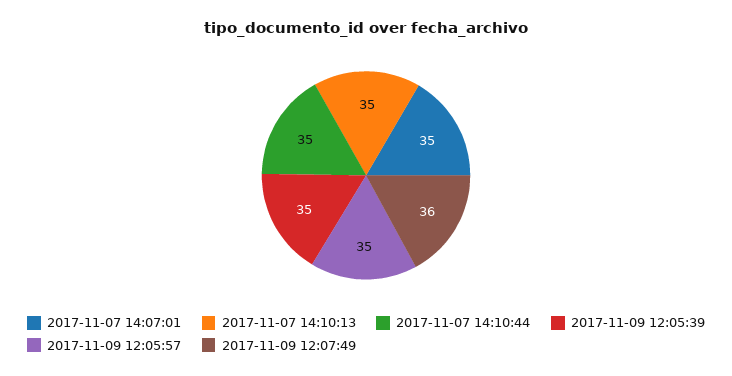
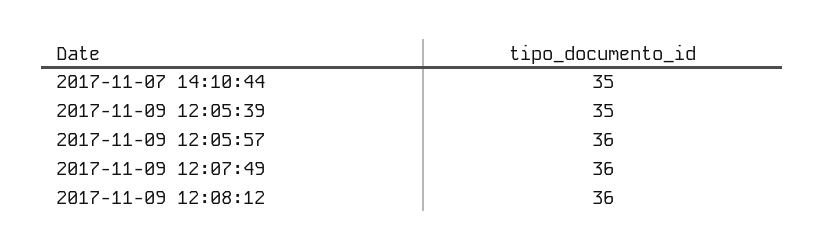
2017-11-07 14:07:01: 35 -> none
2017-11-07 14:10:13: 35 -> none
2017-11-09 12:05:57: 35 -> 36
2017-11-09 12:08:12: none -> 36

